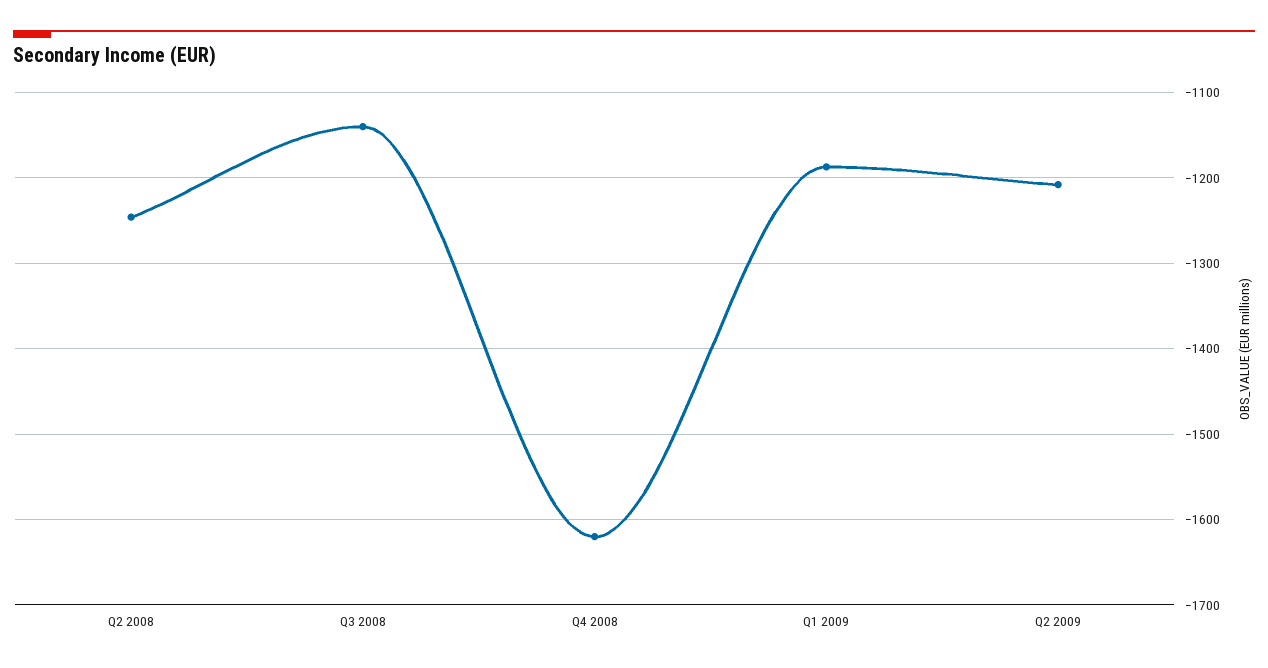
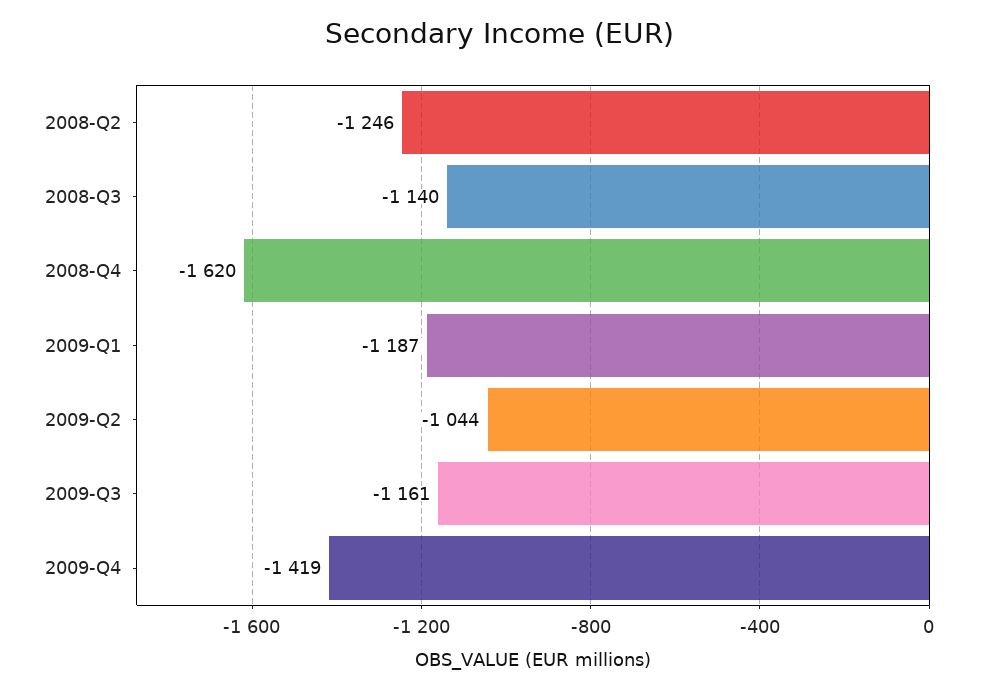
Q2 2009: -1210 -> -1044
2009-Q3: none -> -1161
2009-Q4: none -> -1419

